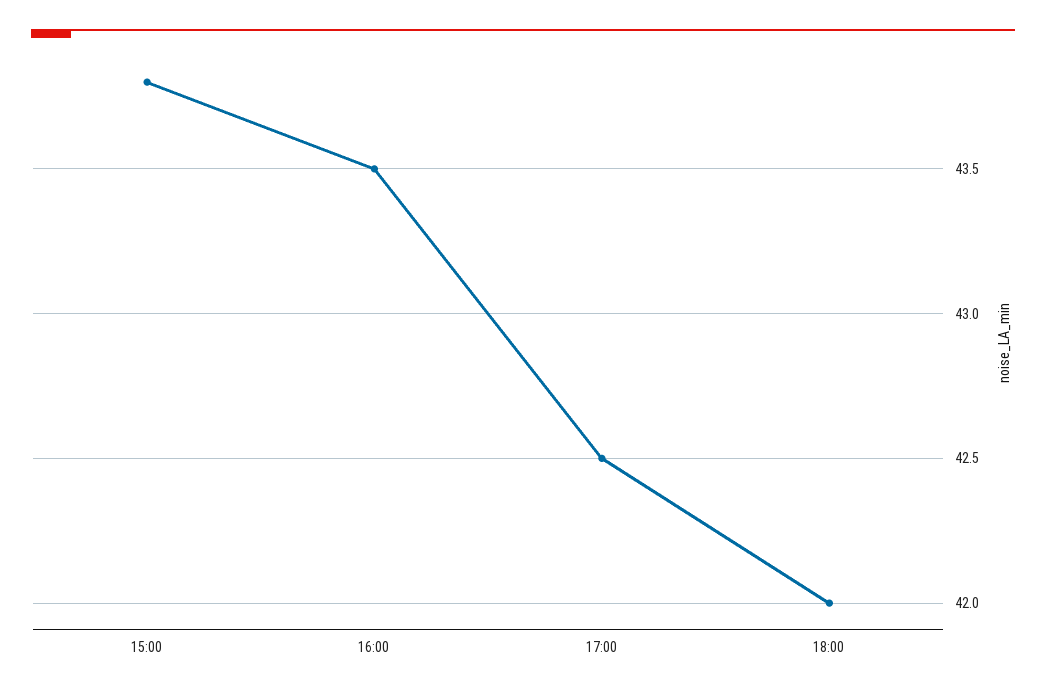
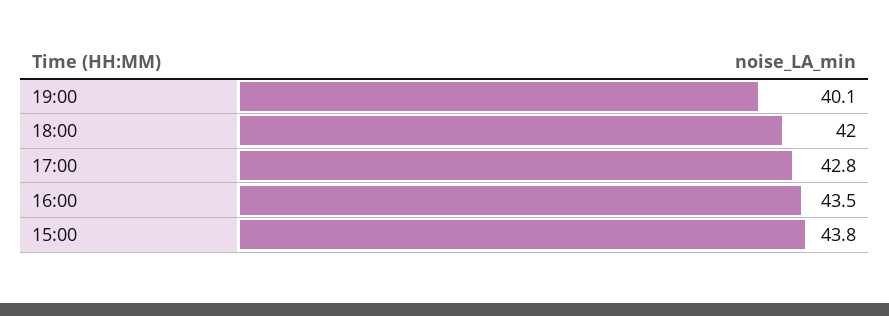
17:00: 42.5 -> 42.8
19:00: none -> 40.1

